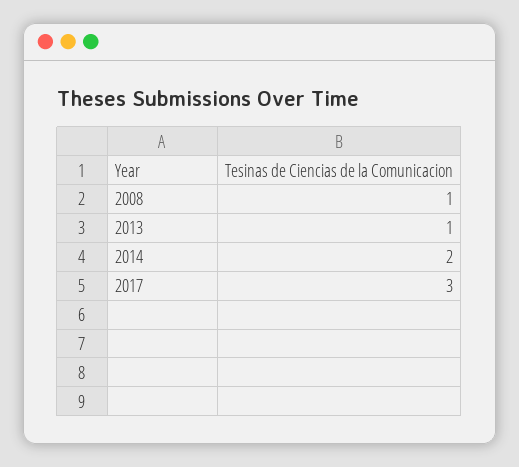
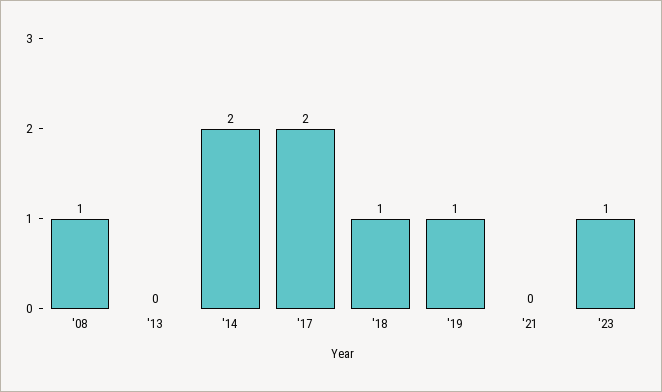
2013: 1 -> 0
2017: 3 -> 2
'18: none -> 1
'19: none -> 1
'21: none -> 0
'23: none -> 1

